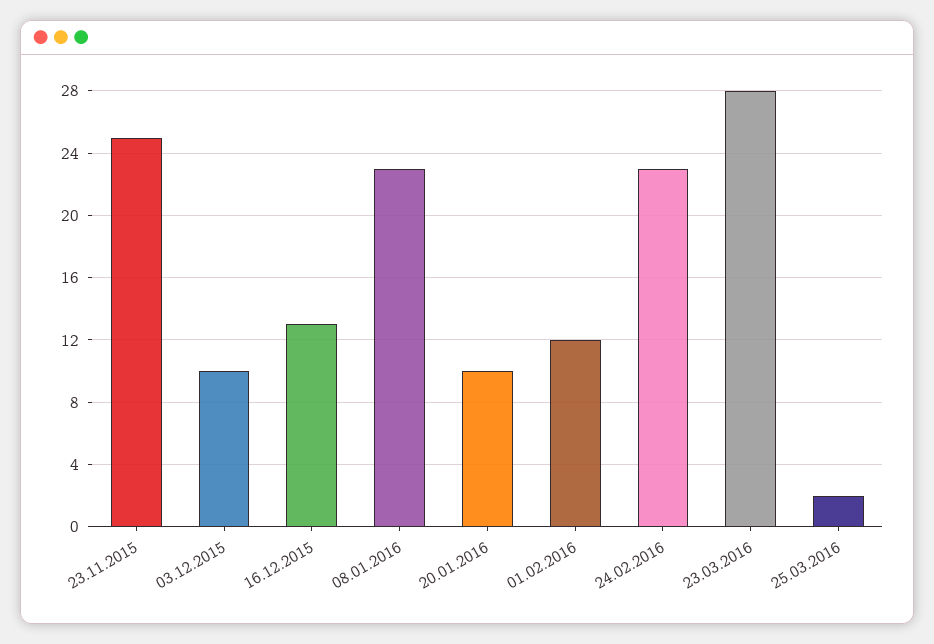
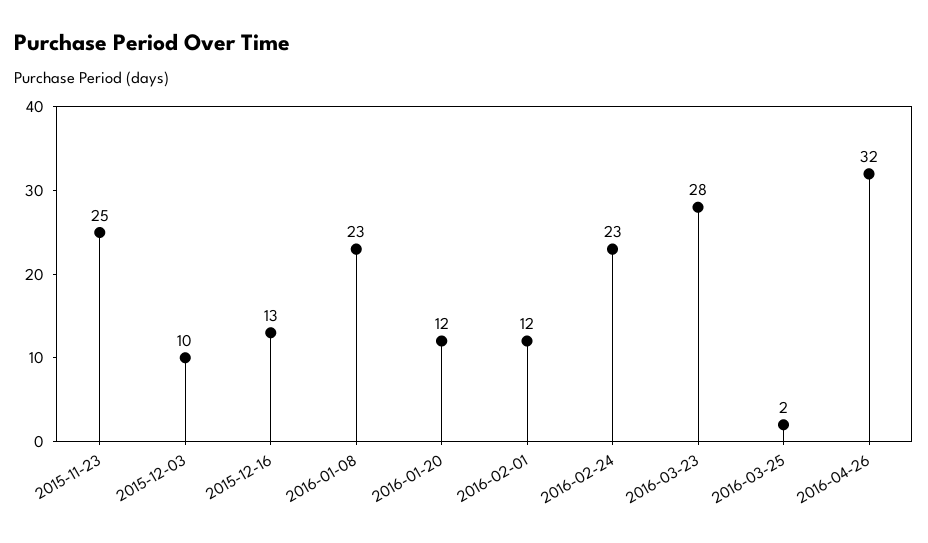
20.01.2016: 10 -> 12
2016-04-26: none -> 32

